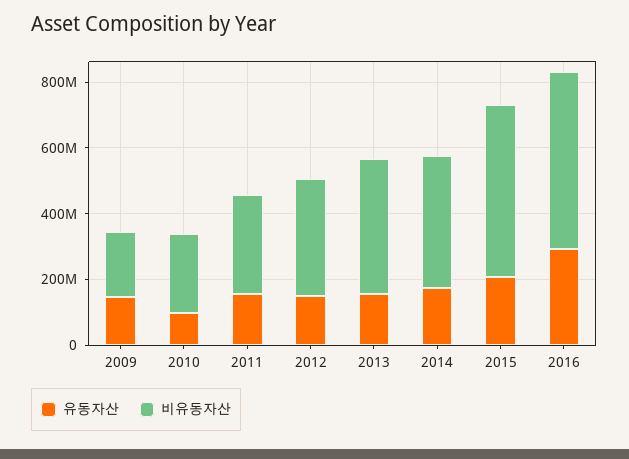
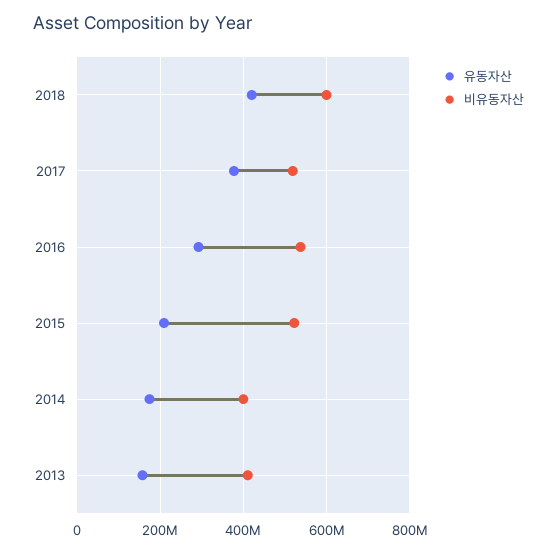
유동자산, 2009: 150000000 -> none
비유동자산, 2009: 200000000 -> none
유동자산, 2010: 100000000 -> none
비유동자산, 2010: 250000000 -> none
유동자산, 2011: 150000000 -> none
비유동자산, 2011: 300000000 -> none
유동자산, 2012: 150000000 -> none
비유동자산, 2012: 350000000 -> none
유동자산, 2018: none -> 420000000
비유동자산, 2018: none -> 600000000
유동자산, 2017: none -> 380000000
비유동자산, 2017: none -> 520000000

